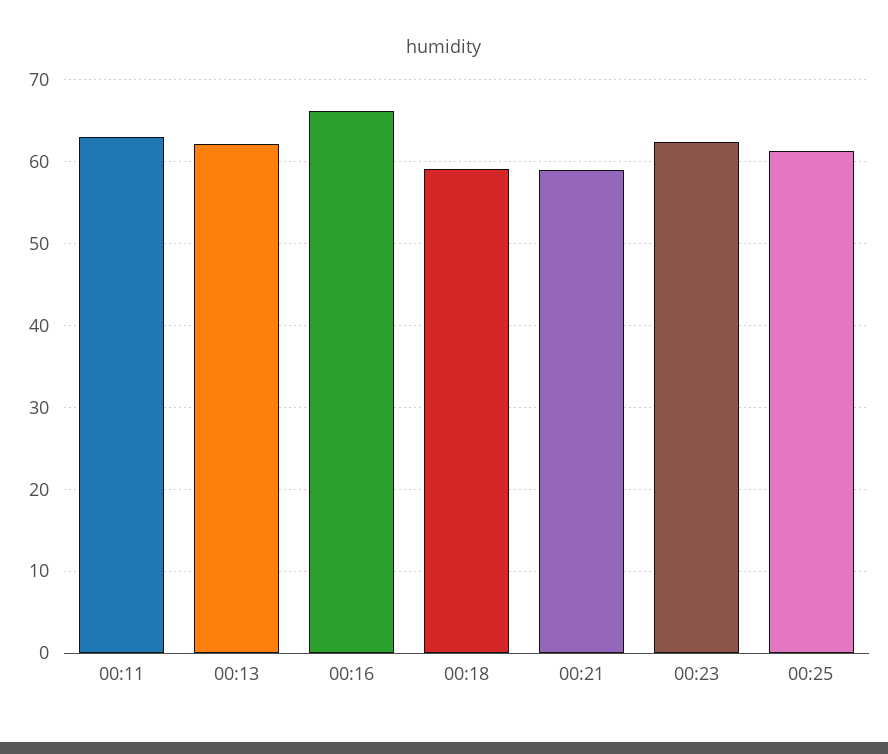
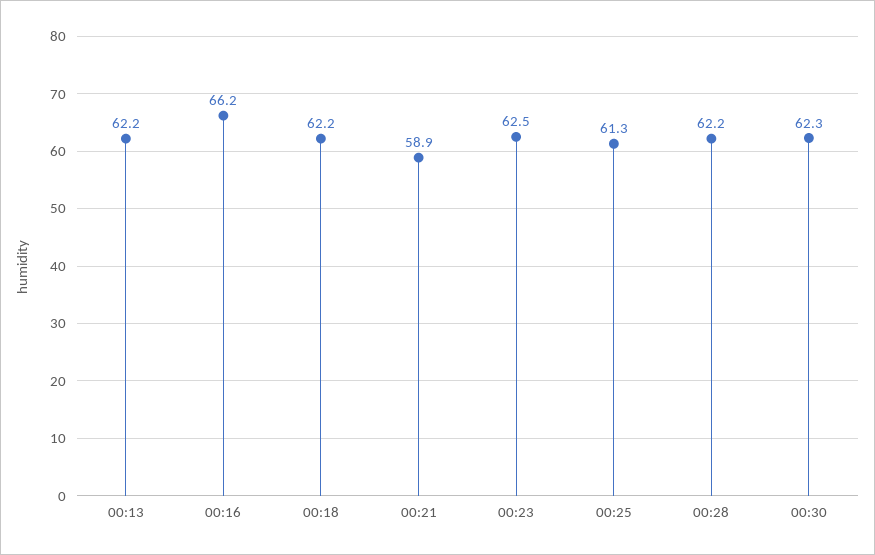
00:11: 63 -> none
00:18: 59 -> 62.2
00:28: none -> 62.2
00:30: none -> 62.3

